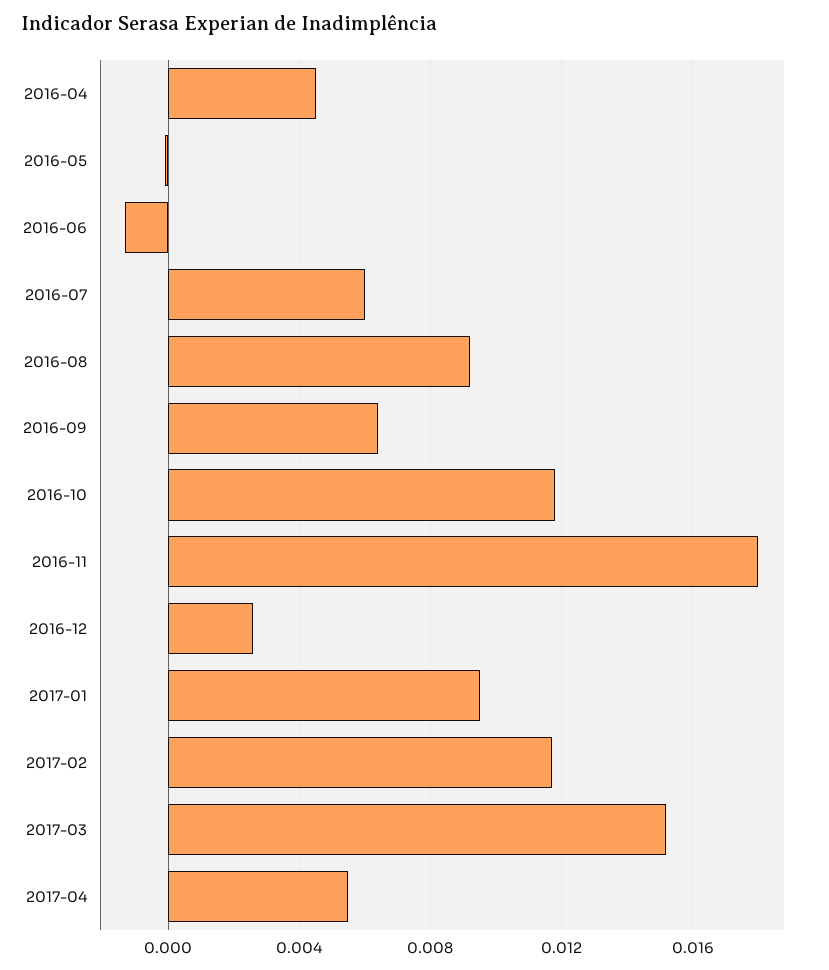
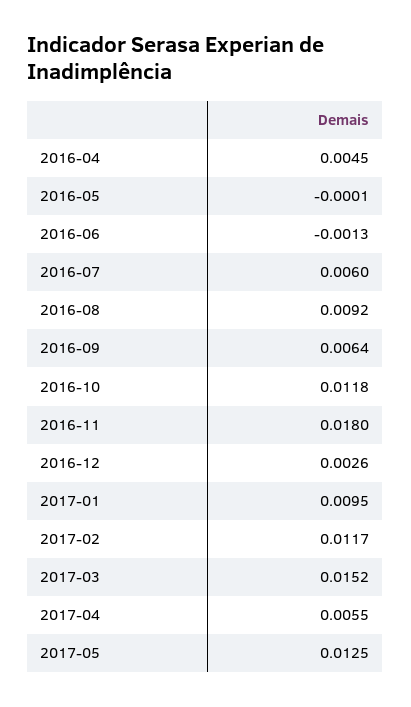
2017-05: none -> 0.0125

